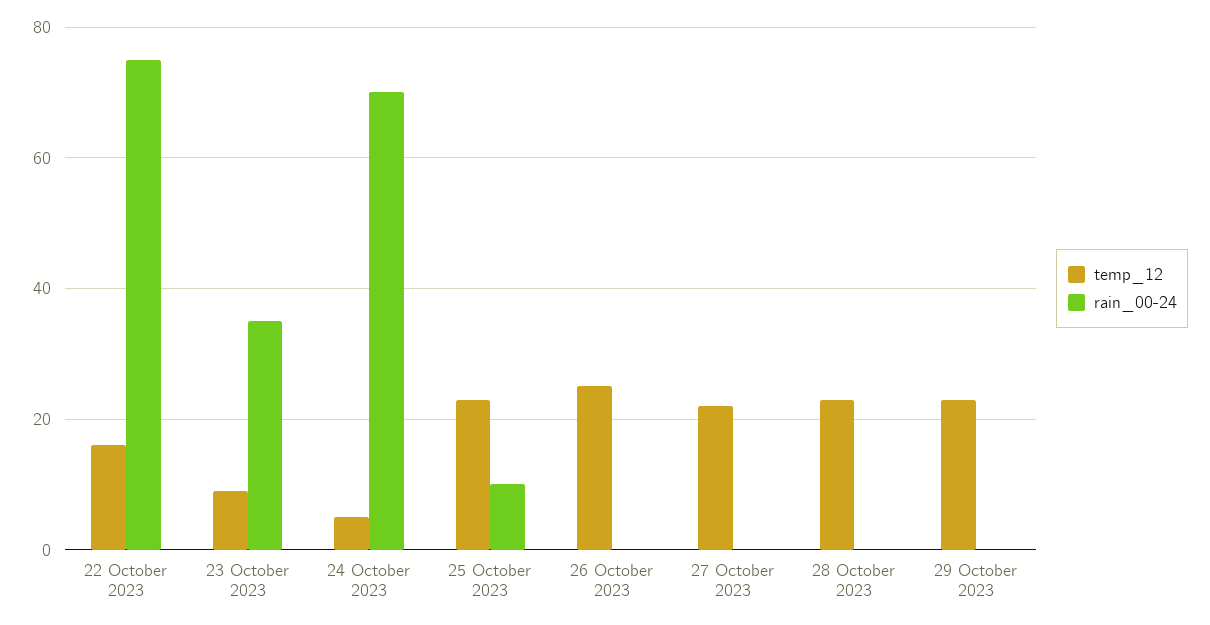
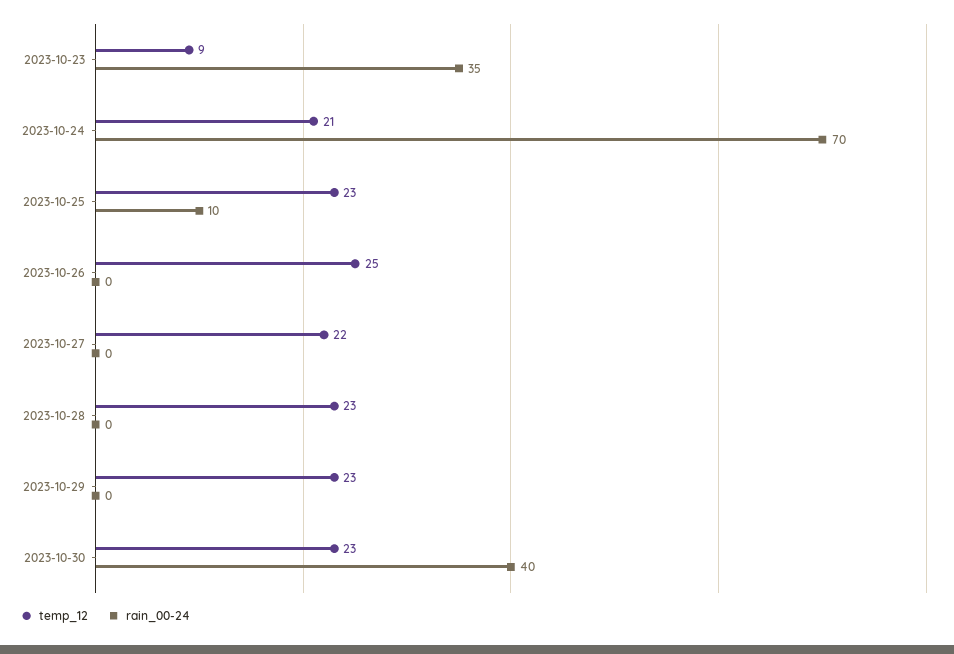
temp_12, 22 October 2023: 15 -> none
rain_00-24, 22 October 2023: 75 -> none
temp_12, 24 October 2023: 5 -> 21
temp_12, 2023-10-30: none -> 23
rain_00-24, 2023-10-30: none -> 40

